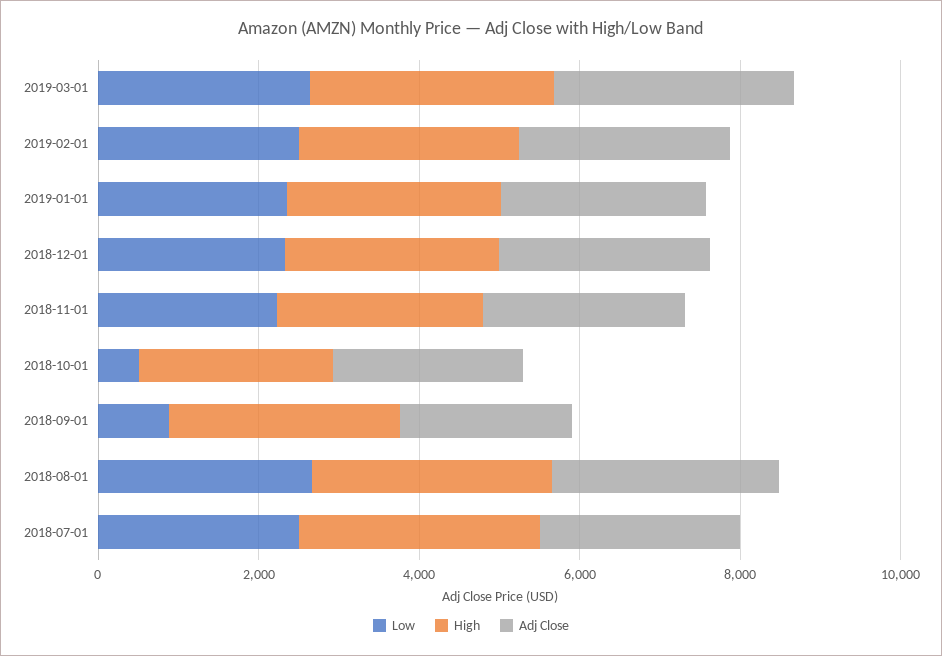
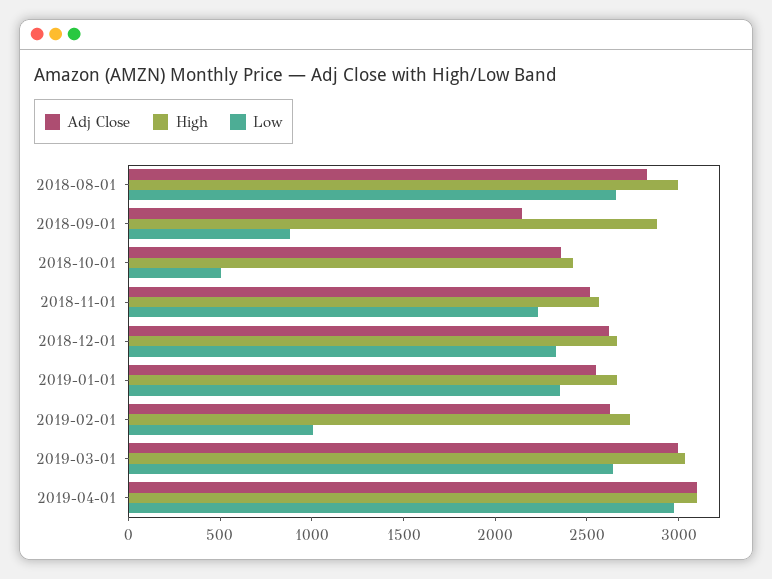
Low, 2019-02-01: 2500 -> 1000
Low, 2018-07-01: 2500 -> none
High, 2018-07-01: 3000 -> none
Adj Close, 2018-07-01: 2500 -> none
Adj Close, 2019-04-01: none -> 3100
High, 2019-04-01: none -> 3100
Low, 2019-04-01: none -> 3000

